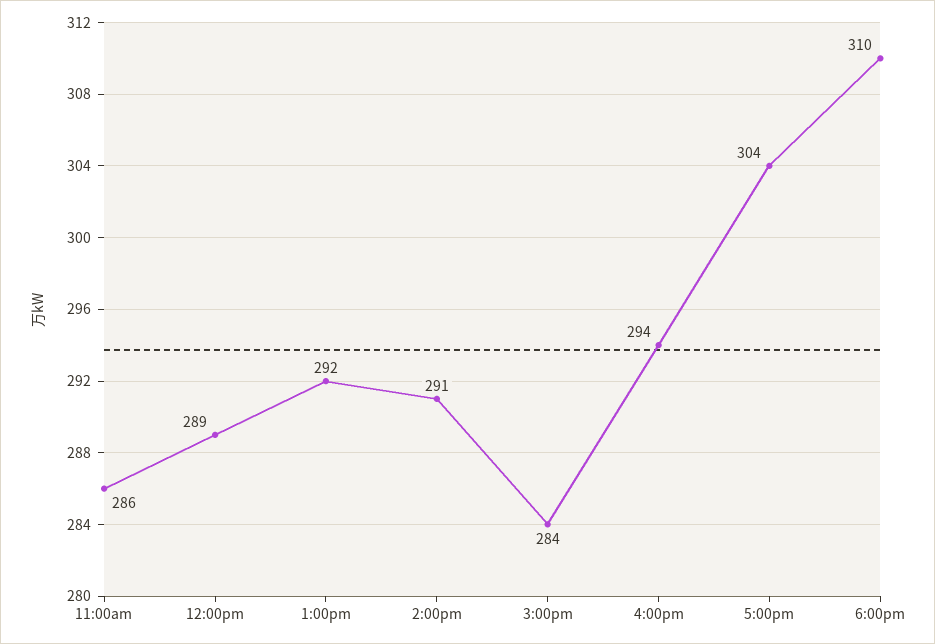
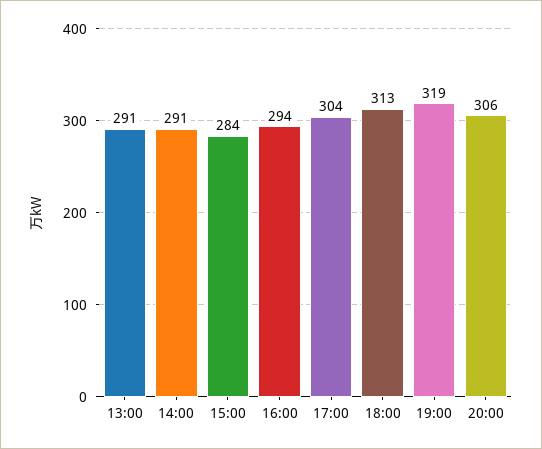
11:00am: 286 -> none
12:00pm: 289 -> none
1:00pm: 292 -> 291
6:00pm: 310 -> 313
19:00: none -> 319
20:00: none -> 306

